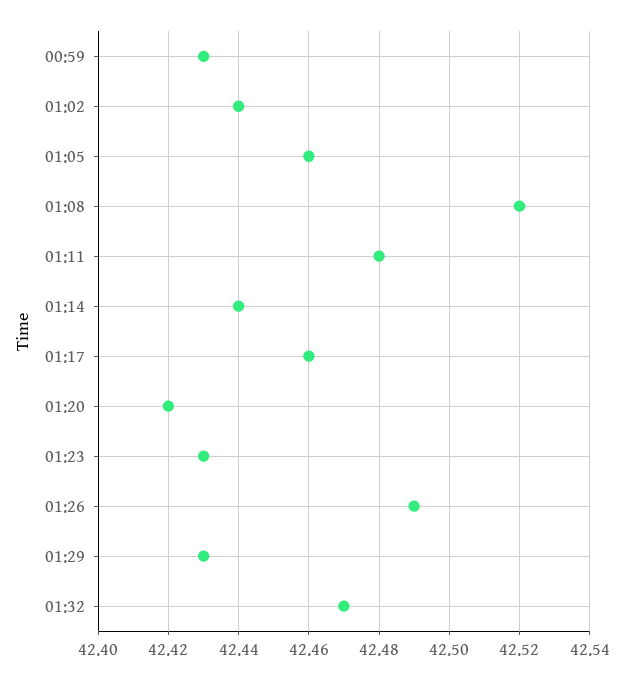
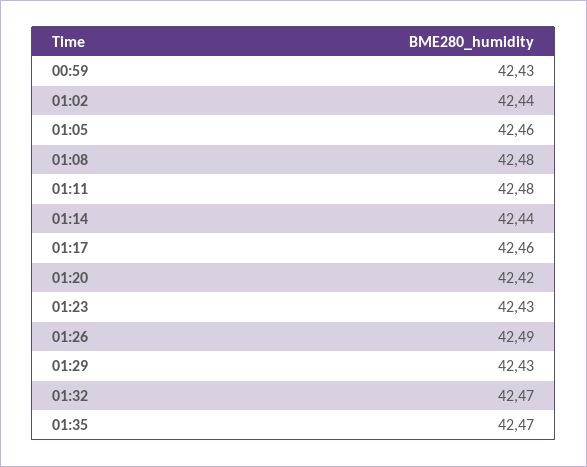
01:08: 42.52 -> 42.48
01:35: none -> 42.47

